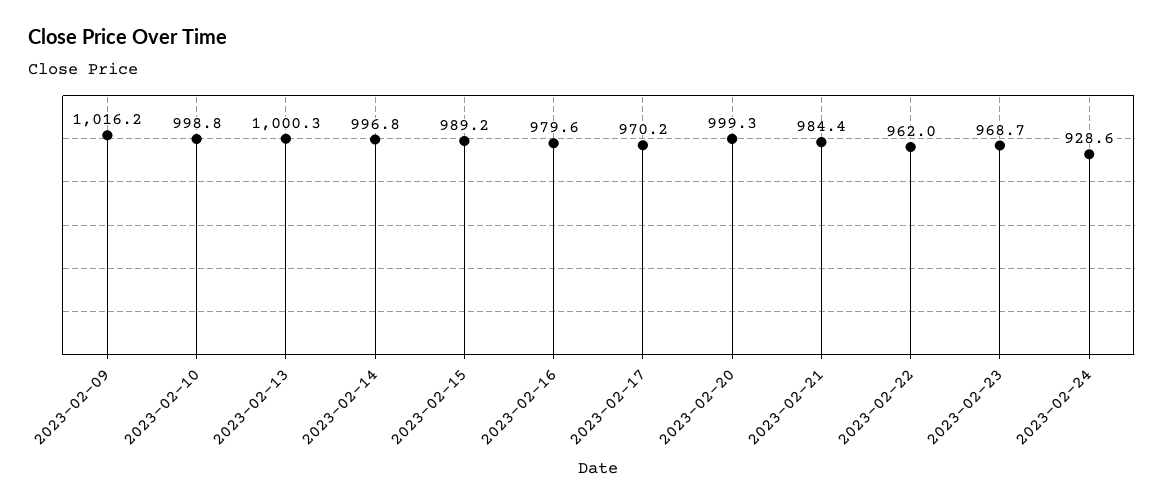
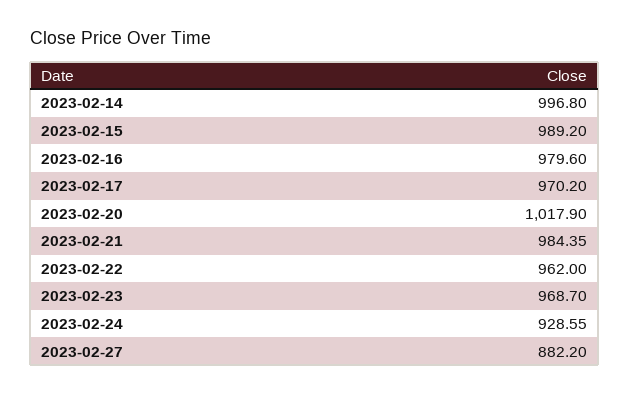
2023-02-09: 1016.2 -> none
2023-02-10: 998.8 -> none
2023-02-13: 1000.3 -> none
2023-02-20: 999.3 -> 1017.9
2023-02-27: none -> 882.2

